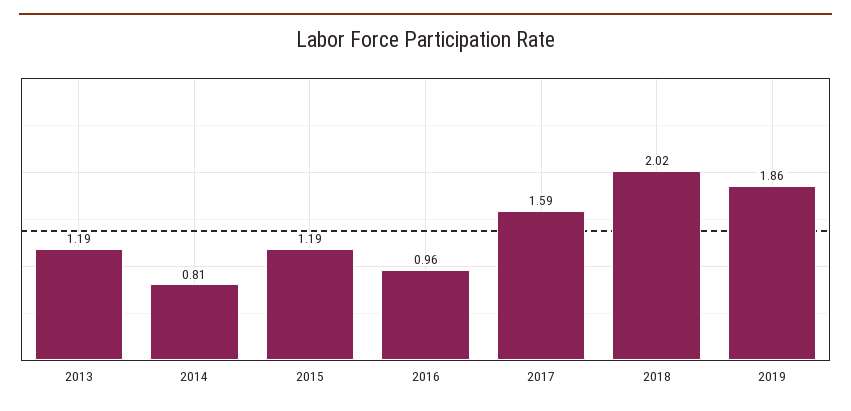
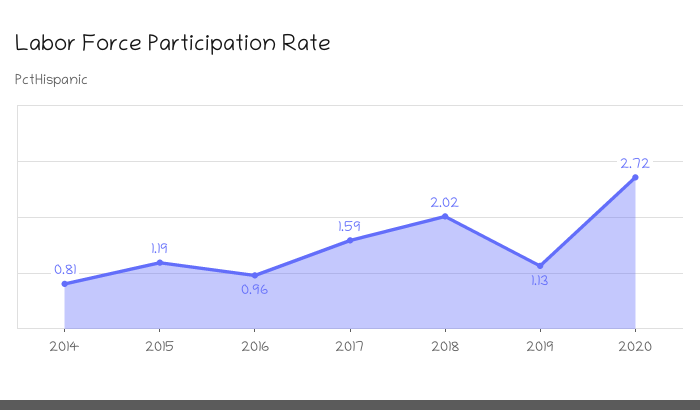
2013: 1.19 -> none
2019: 1.86 -> 1.13
2020: none -> 2.72

